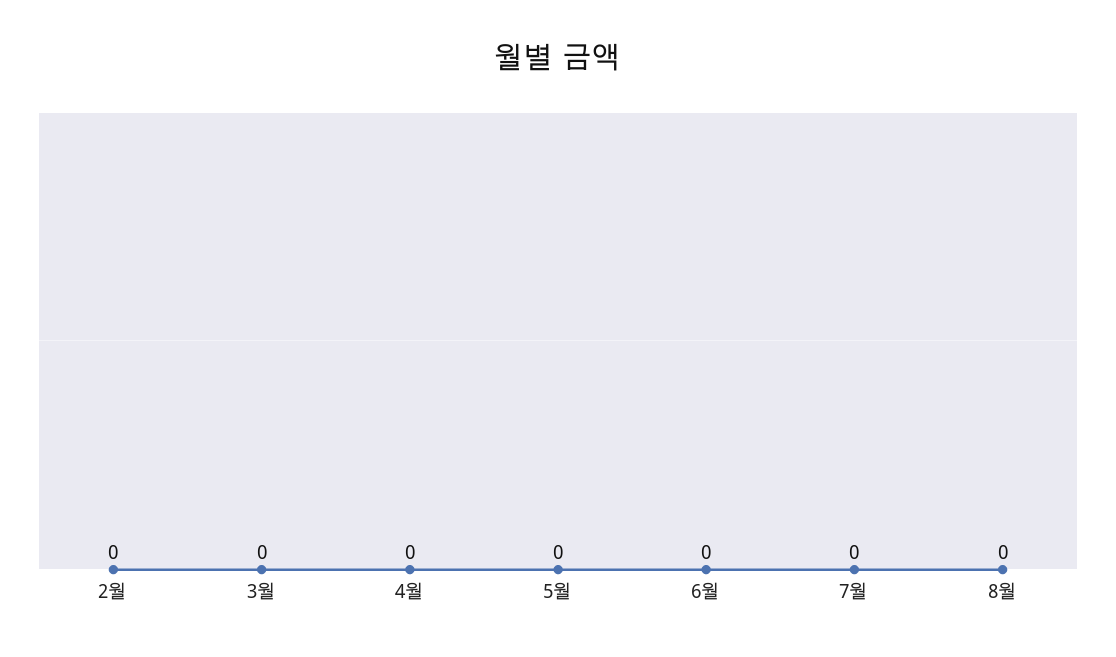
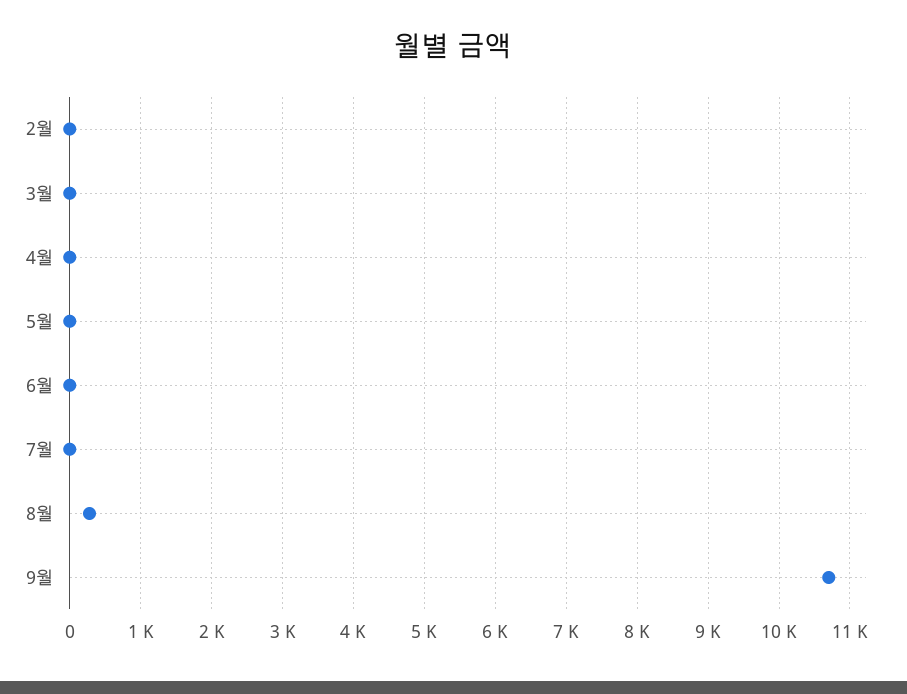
8월: 0 -> 300
9월: none -> 10700

